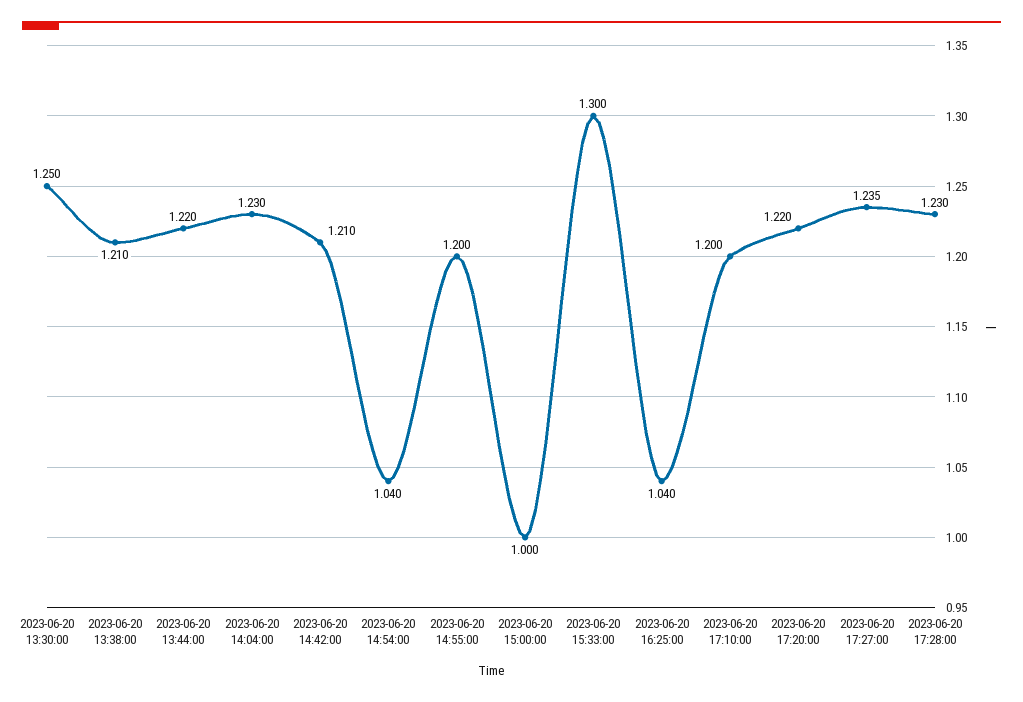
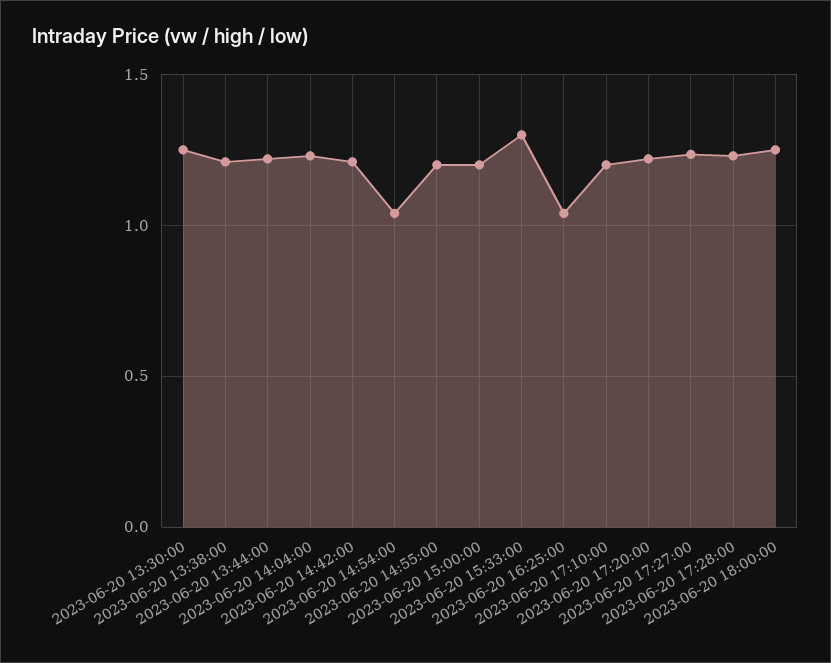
2023-06-20 15:00:00: 1 -> 1.2
2023-06-20 18:00:00: none -> 1.25

